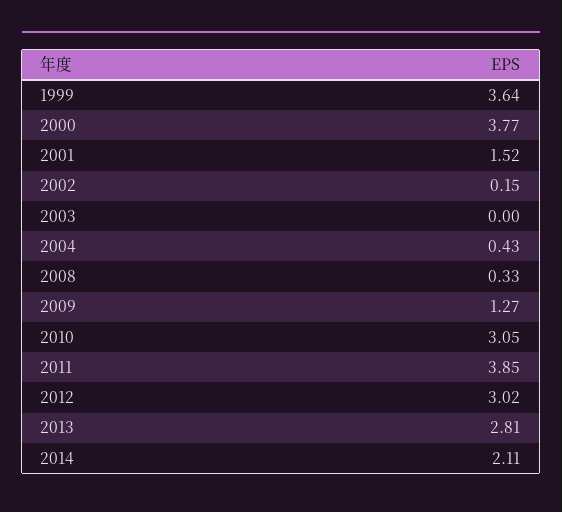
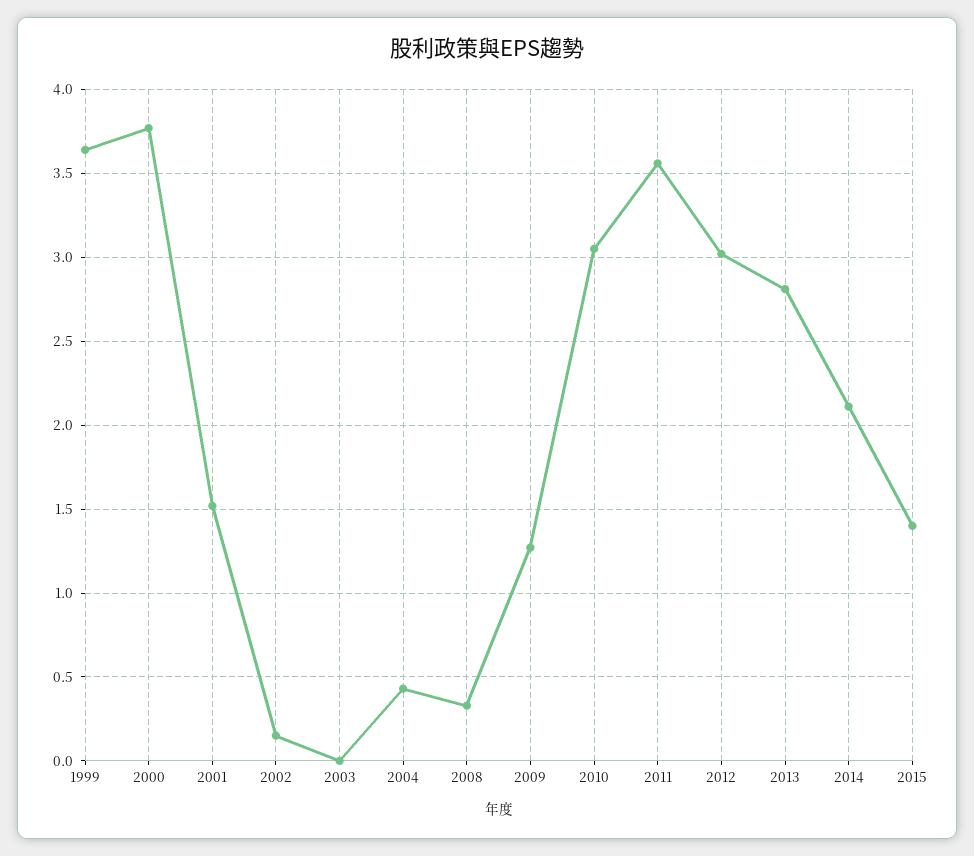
2011: 3.85 -> 3.55
2015: none -> 1.4

